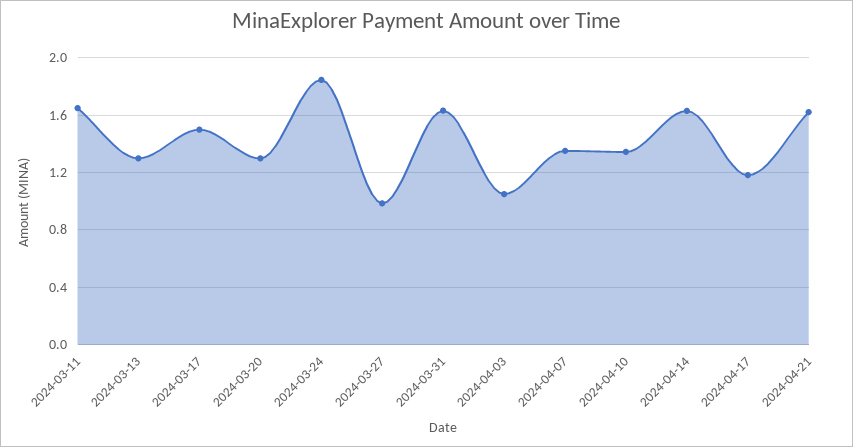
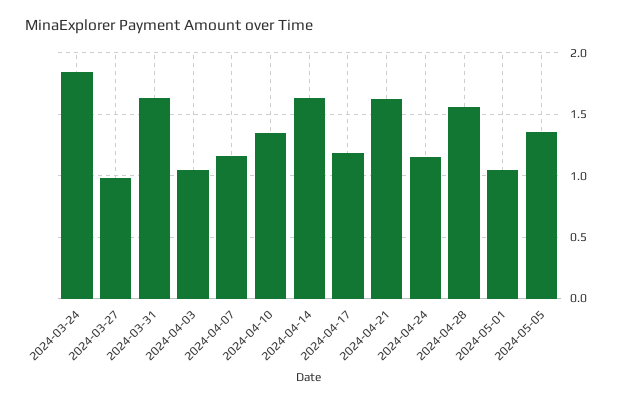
2024-03-11: 1.65 -> none
2024-03-13: 1.3 -> none
2024-03-17: 1.5 -> none
2024-03-20: 1.3 -> none
2024-04-07: 1.35 -> 1.15
2024-04-24: none -> 1.15
2024-04-28: none -> 1.55
2024-05-01: none -> 1.05
2024-05-05: none -> 1.35

